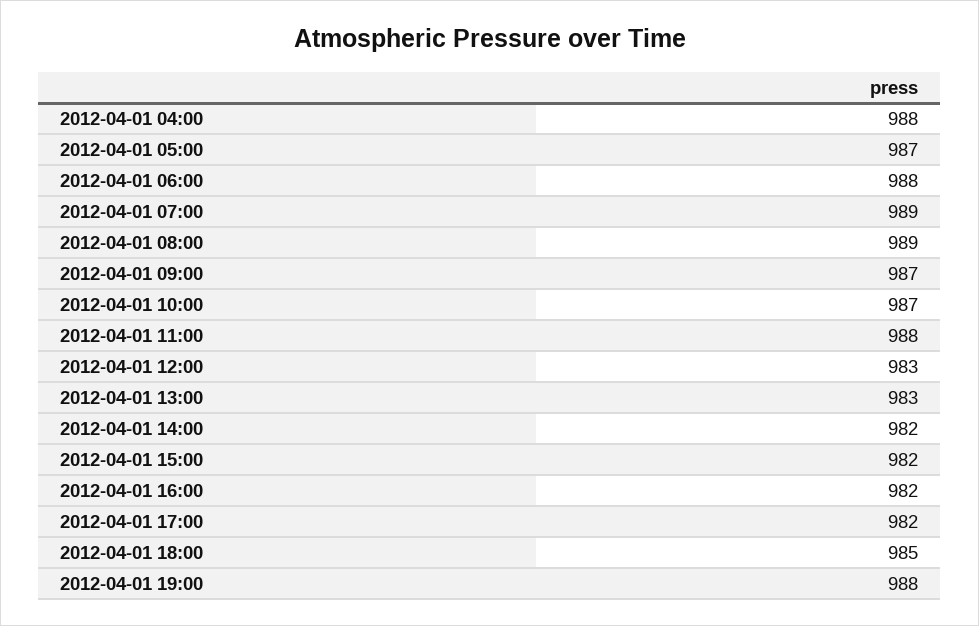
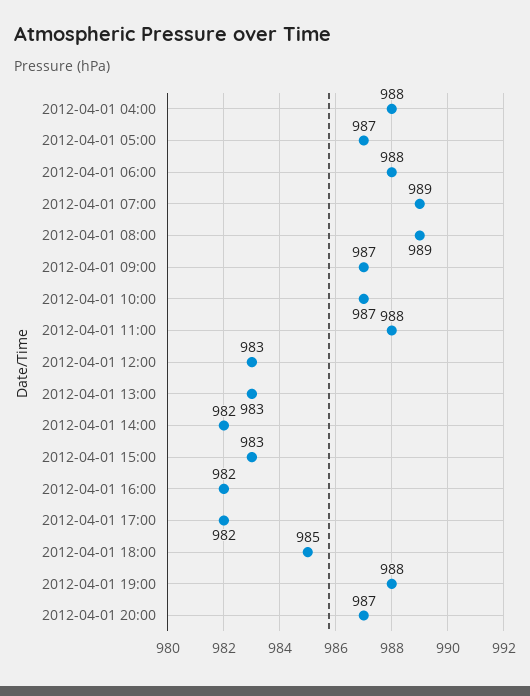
2012-04-01 15:00: 982 -> 983
2012-04-01 20:00: none -> 987

